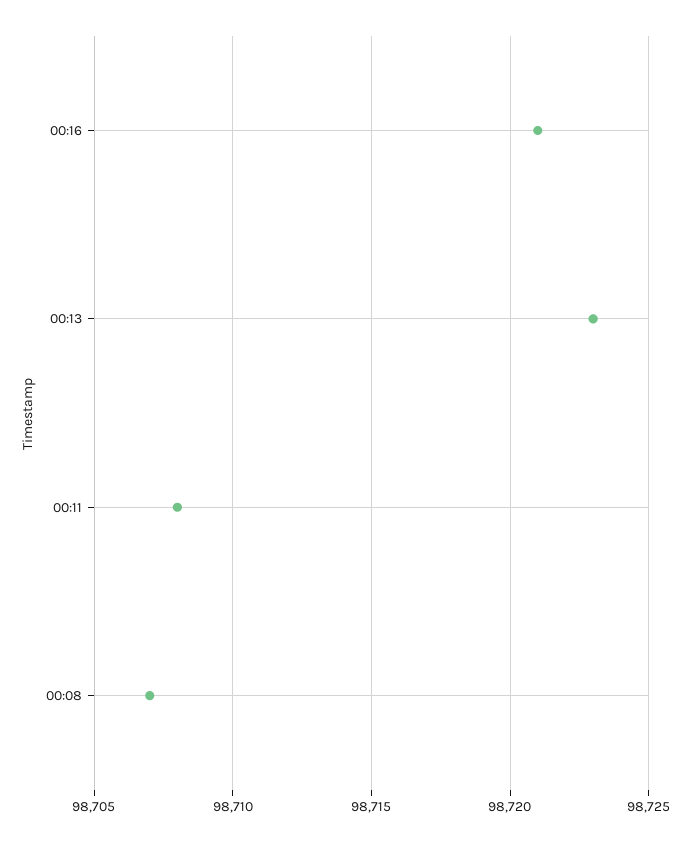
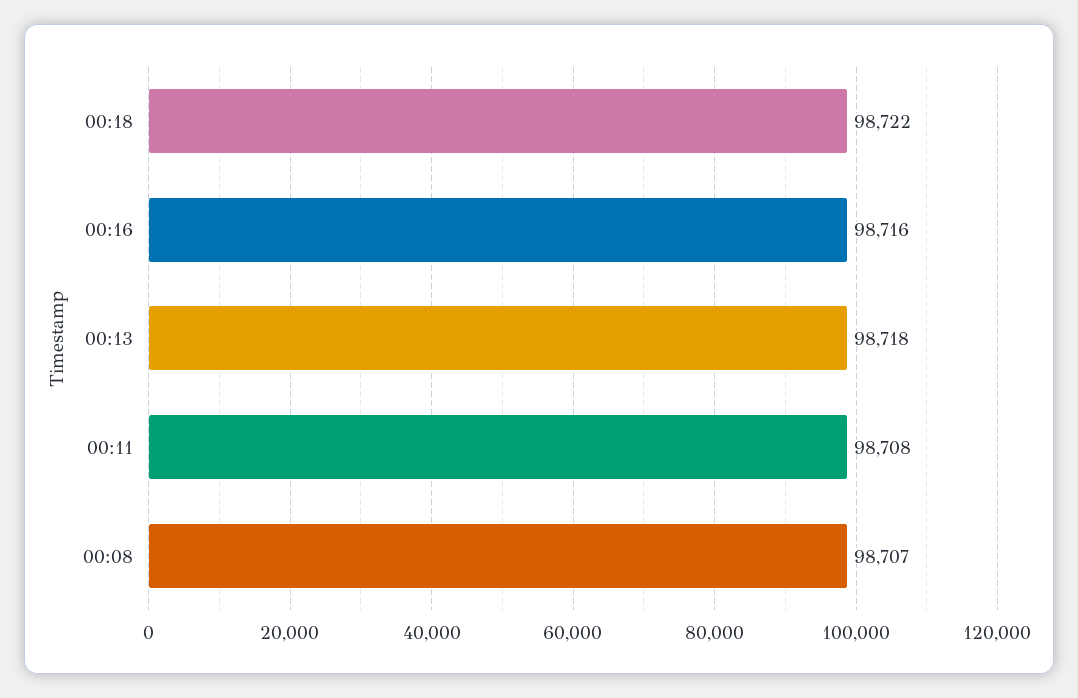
00:16: 98721 -> 98716
00:13: 98723 -> 98718
00:18: none -> 98722

